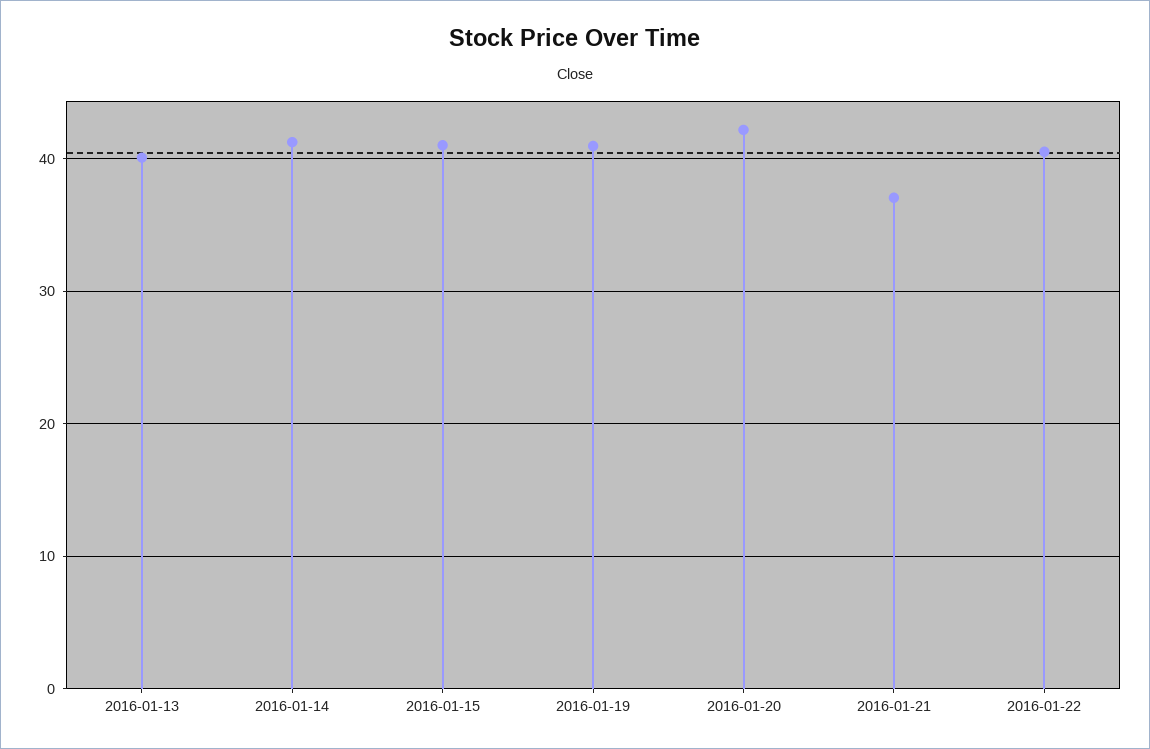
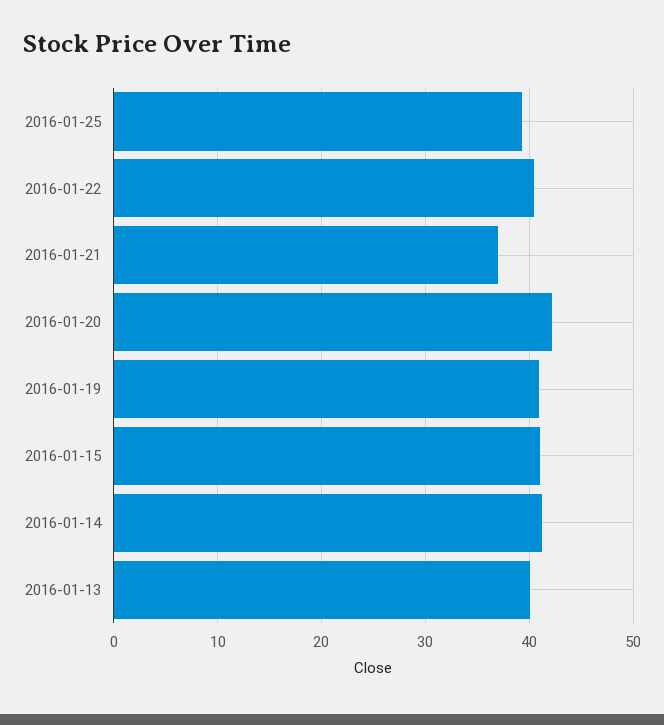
2016-01-25: none -> 39

